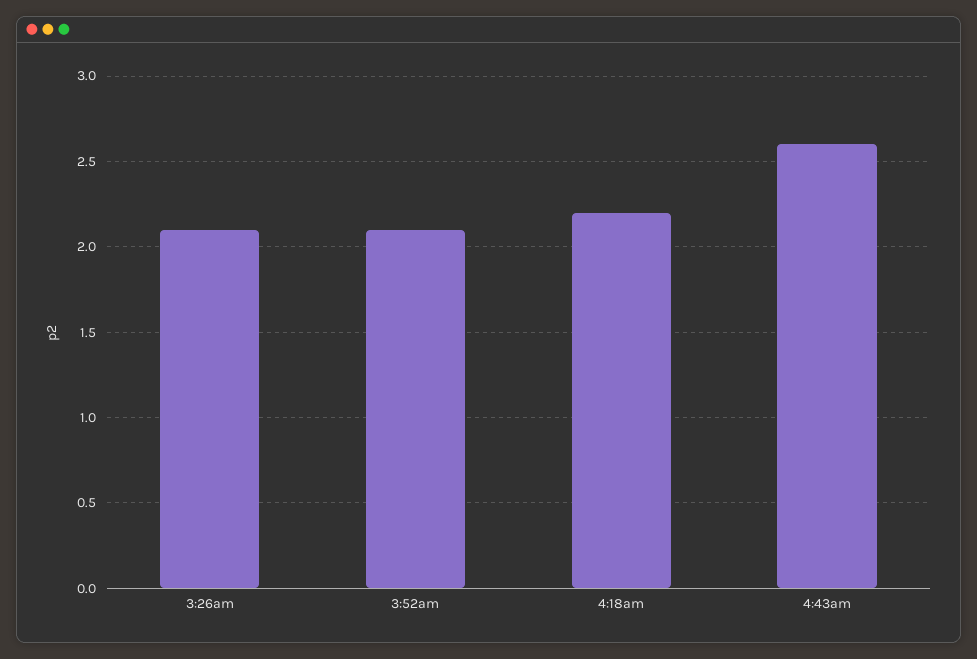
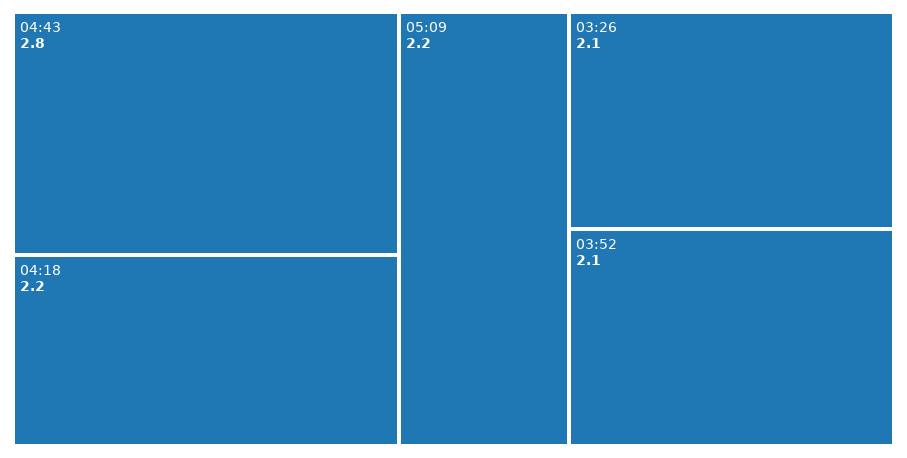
4:43am: 2.6 -> 2.8
05:09: none -> 2.2

